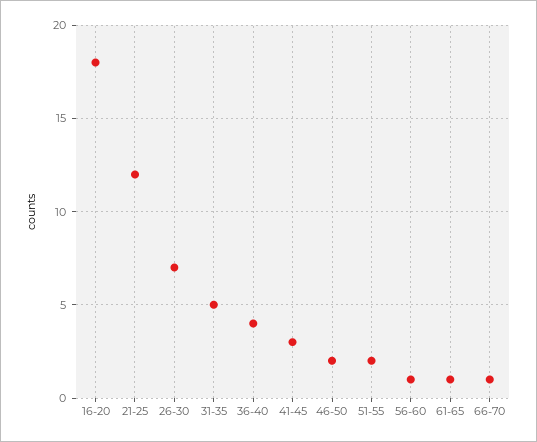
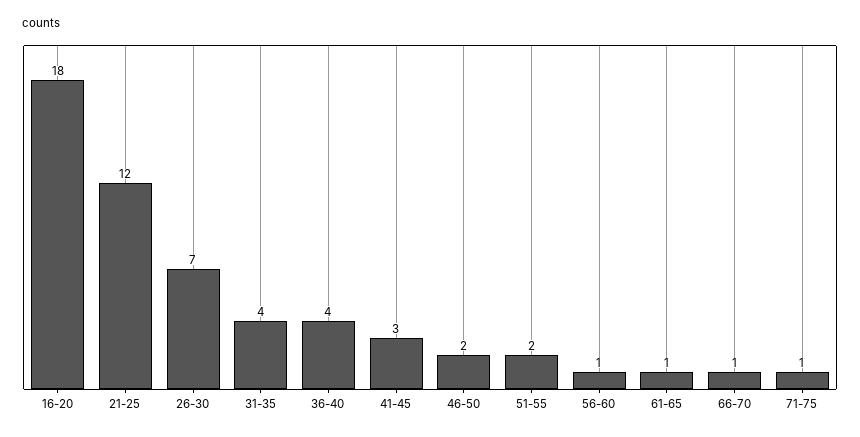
31-35: 5 -> 4
71-75: none -> 1

